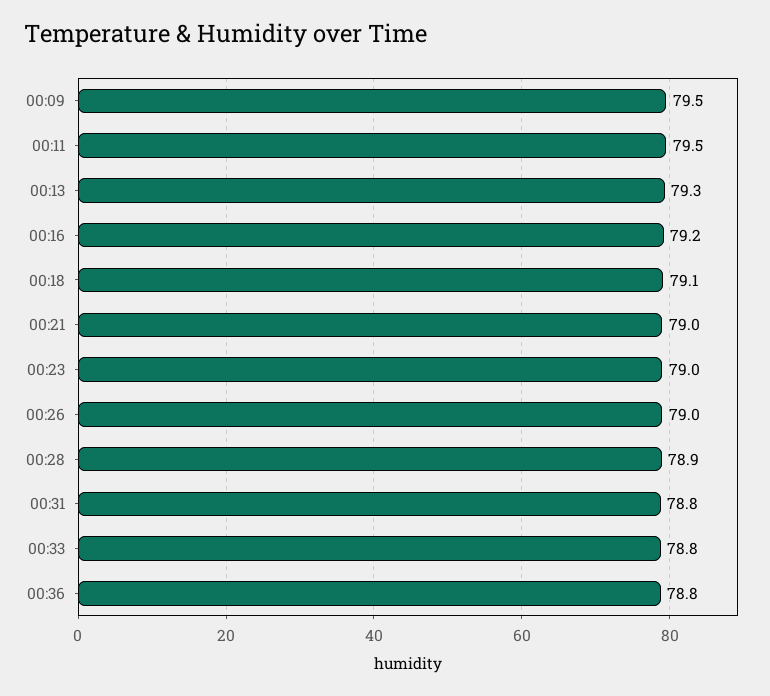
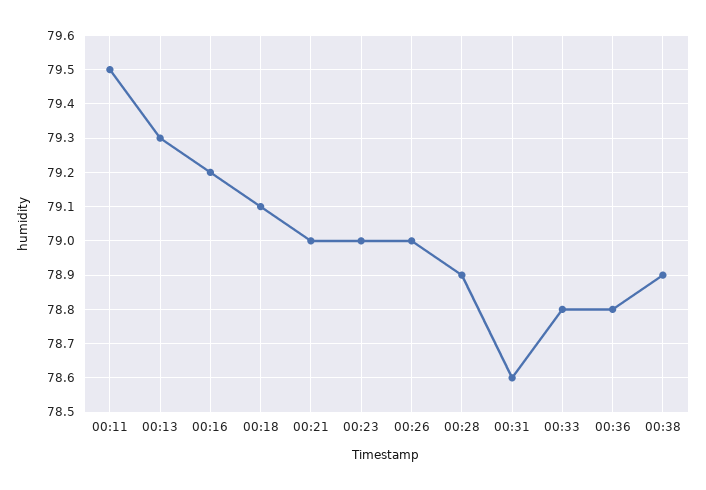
00:09: 79.5 -> none
00:31: 78.8 -> 78.6
00:38: none -> 78.9

